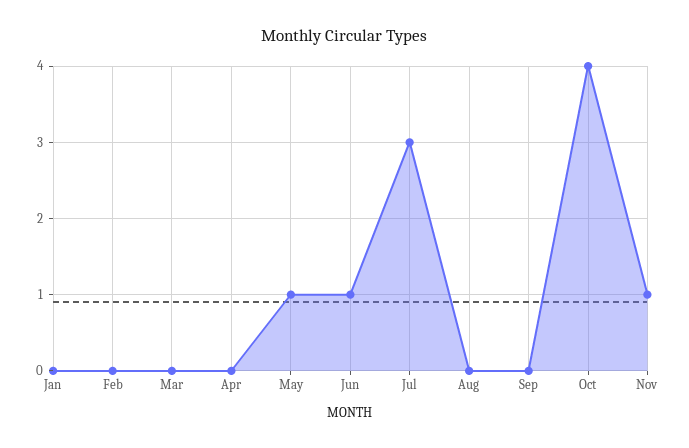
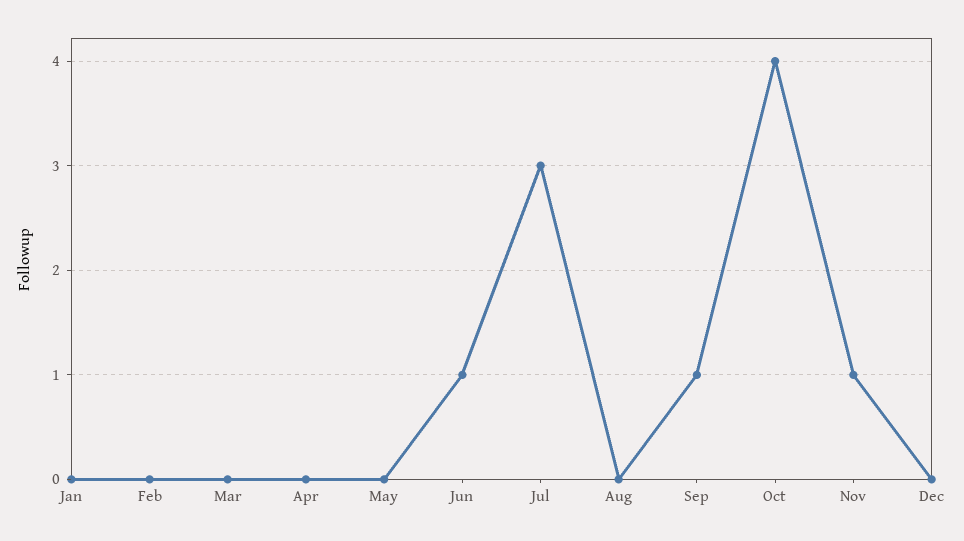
May: 1 -> 0
Sep: 0 -> 1
Dec: none -> 0

